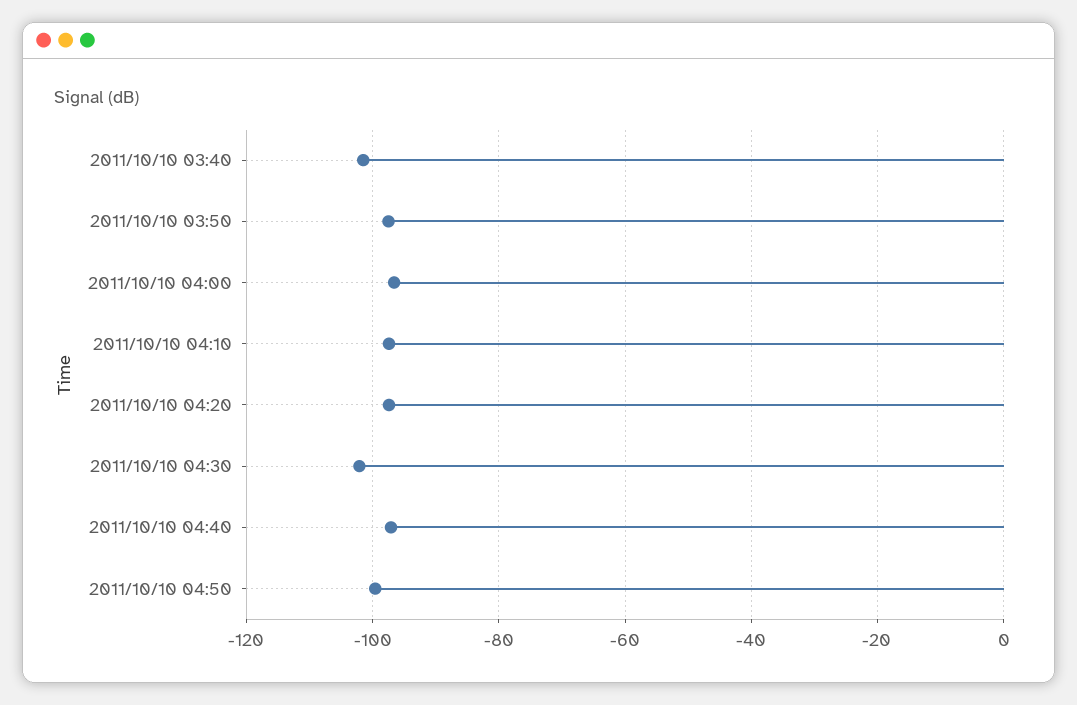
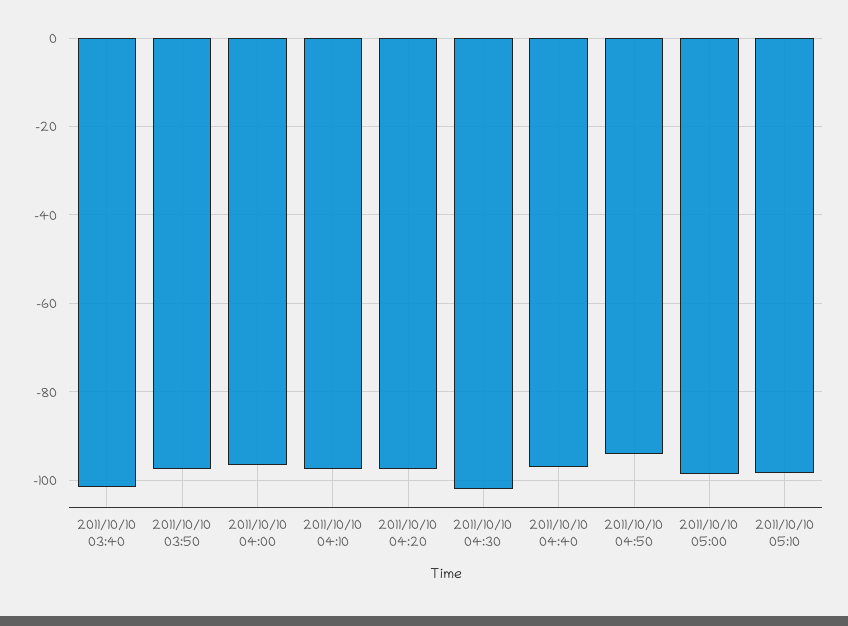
2011/10/10 04:50: -100 -> -94
2011/10/10 05:00: none -> -98
2011/10/10 05:10: none -> -98

